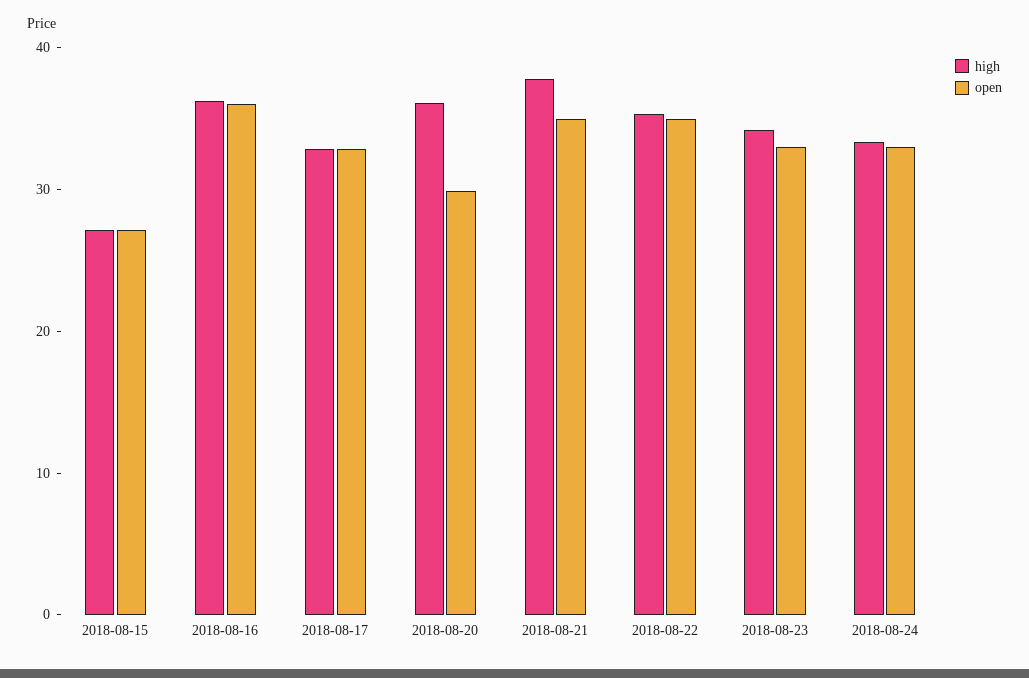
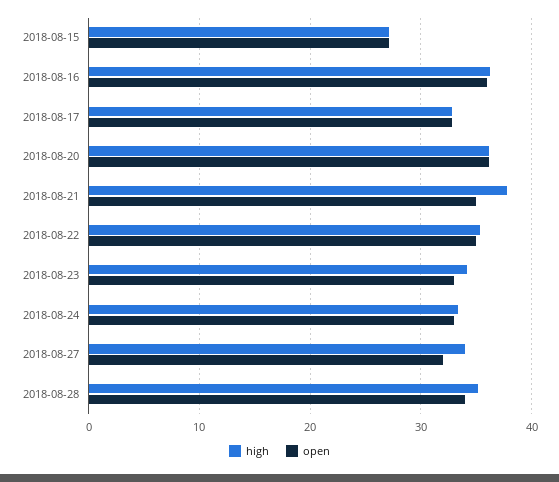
open, 2018-08-20: 30 -> 36
high, 2018-08-27: none -> 34
open, 2018-08-27: none -> 32
high, 2018-08-28: none -> 35
open, 2018-08-28: none -> 34

